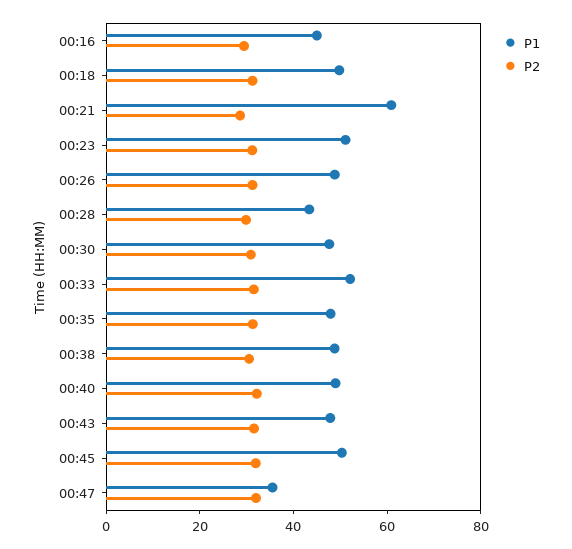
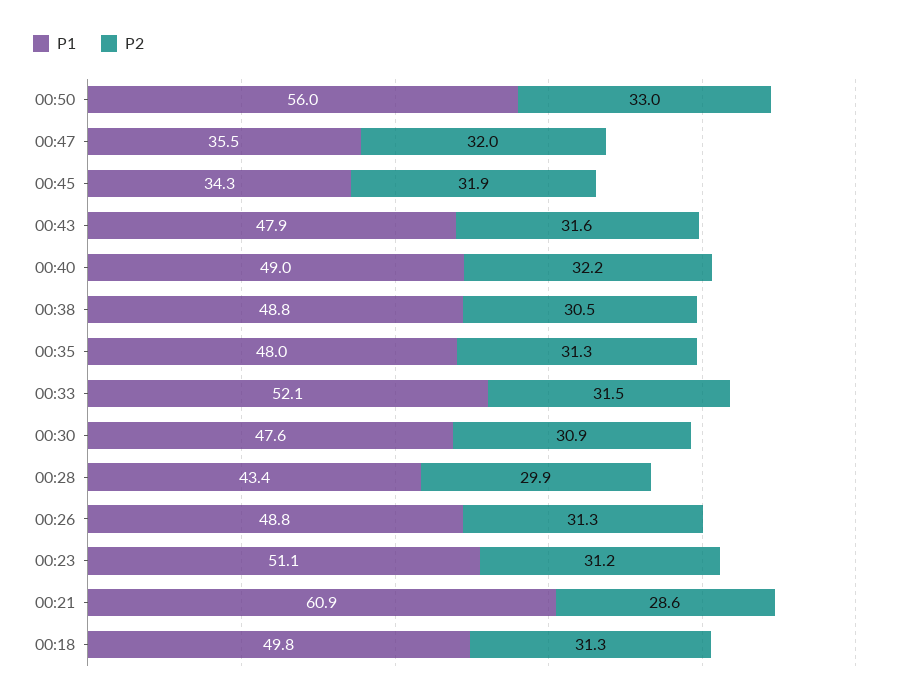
P1, 00:16: 45 -> none
P2, 00:16: 30 -> none
P1, 00:45: 50 -> 34.3
P1, 00:50: none -> 56
P2, 00:50: none -> 33

